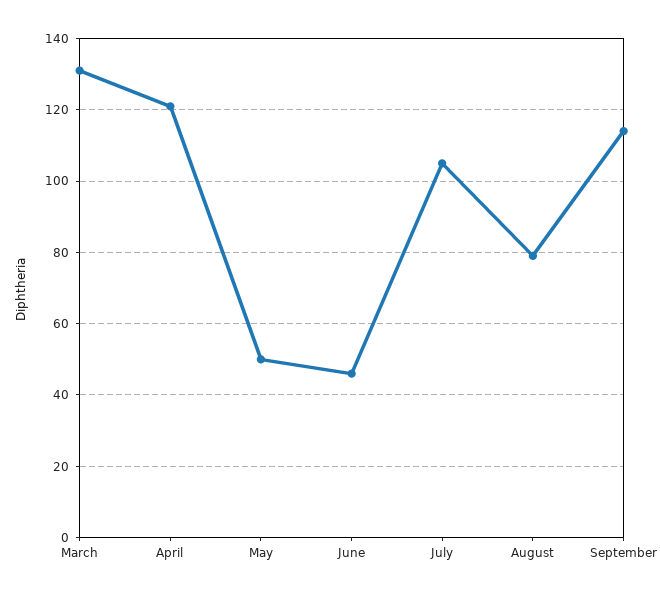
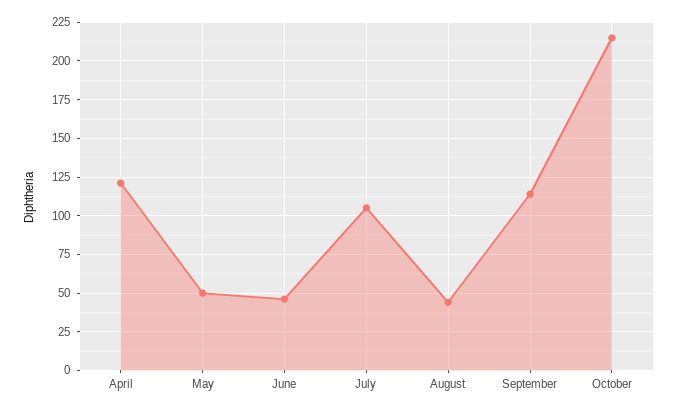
March: 130 -> none
August: 80 -> 45
October: none -> 215

